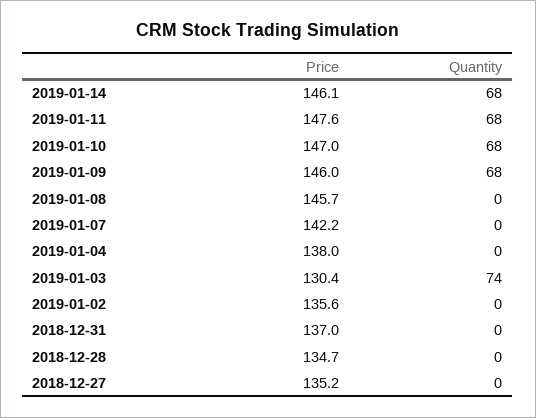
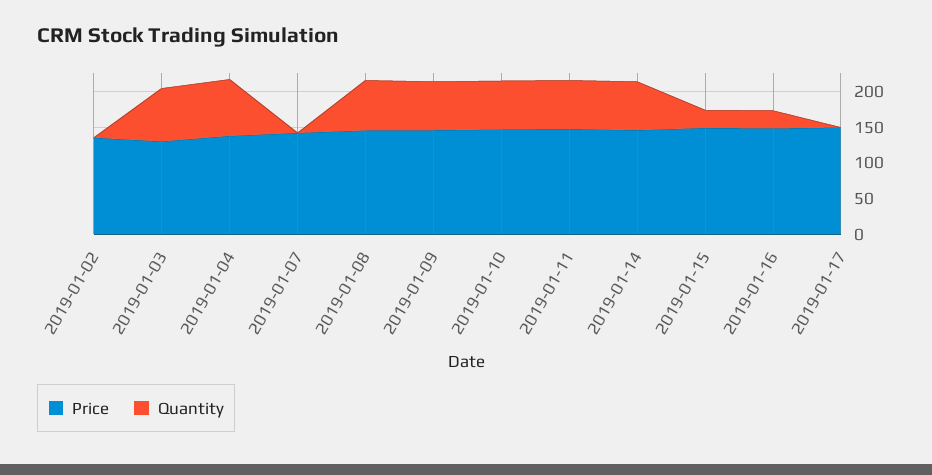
Quantity, 2019-01-08: 0 -> 75
Quantity, 2019-01-04: 0 -> 75
Price, 2018-12-31: 137 -> none
Quantity, 2018-12-31: 0 -> none
Price, 2018-12-28: 134.7 -> none
Quantity, 2018-12-28: 0 -> none
Price, 2018-12-27: 135.2 -> none
Quantity, 2018-12-27: 0 -> none
Price, 2019-01-15: none -> 150
Quantity, 2019-01-15: none -> 25
Price, 2019-01-16: none -> 150
Quantity, 2019-01-16: none -> 25
Price, 2019-01-17: none -> 150
Quantity, 2019-01-17: none -> 0

